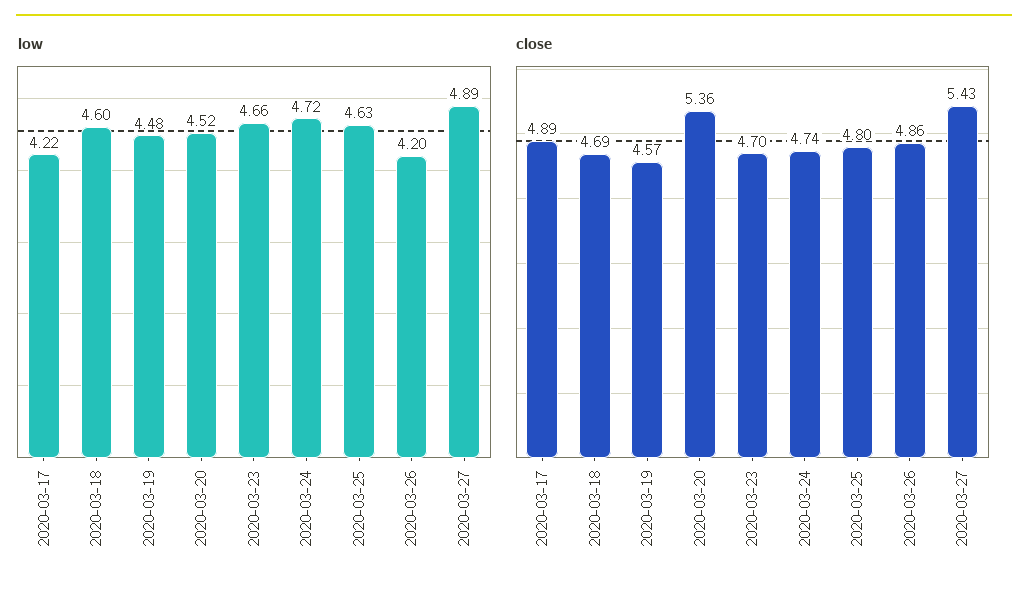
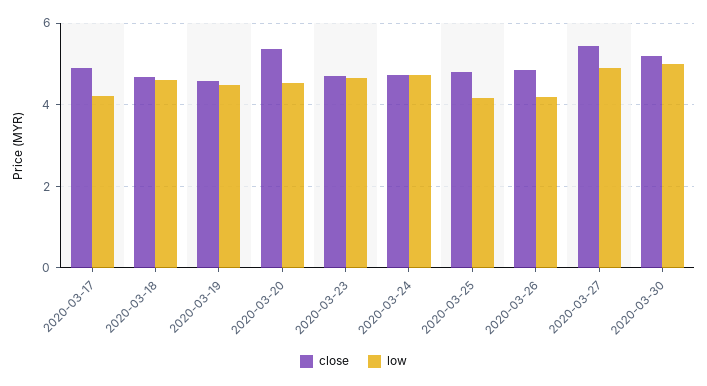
low, 2020-03-25: 4.63 -> 4.2
close, 2020-03-30: none -> 5.2
low, 2020-03-30: none -> 5

